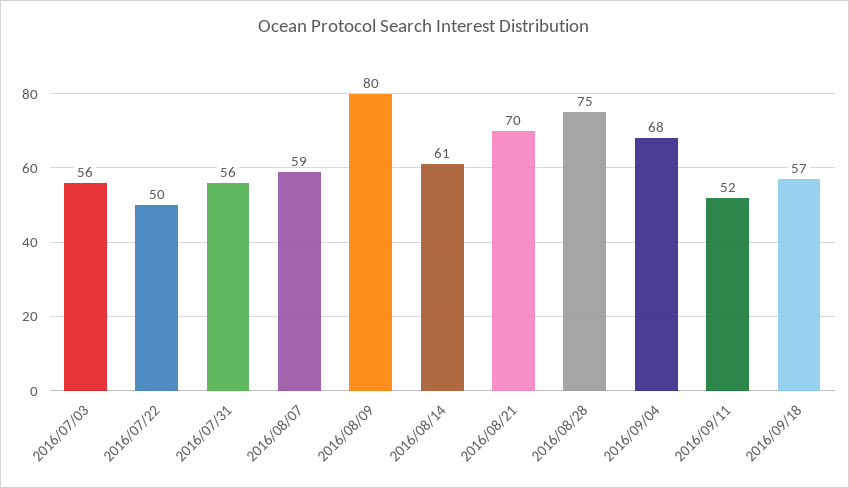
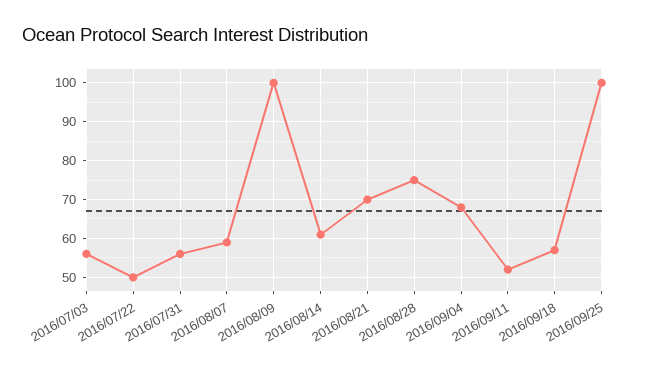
2016/08/09: 80 -> 100
2016/09/25: none -> 100

